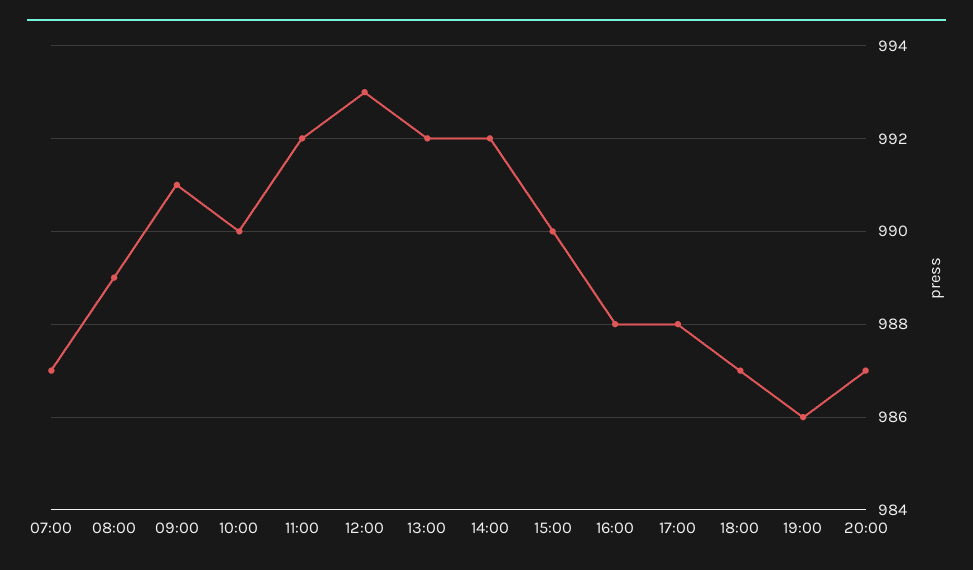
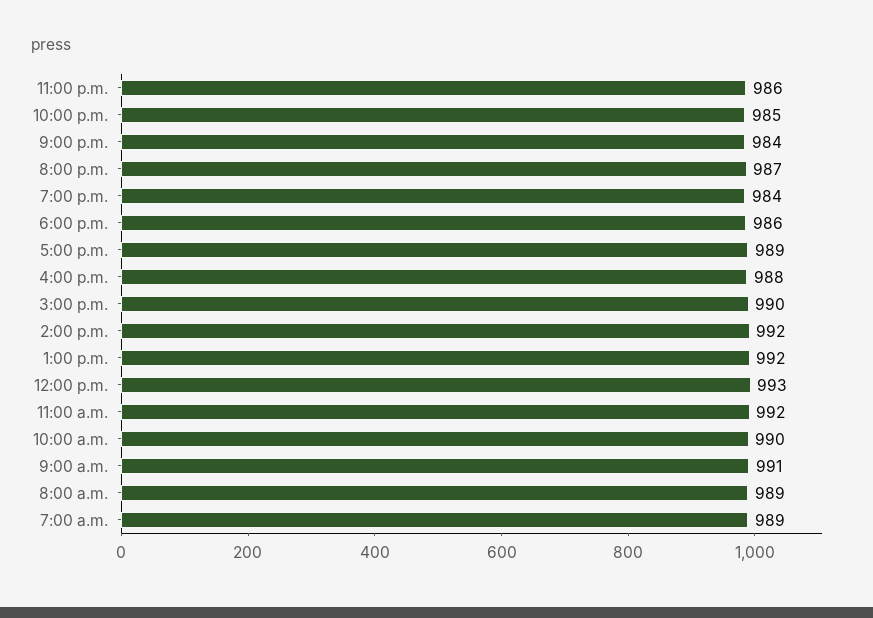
07:00: 987 -> 989
17:00: 988 -> 989
18:00: 987 -> 986
19:00: 986 -> 984
11:00 p.m.: none -> 986
10:00 p.m.: none -> 985
9:00 p.m.: none -> 984

